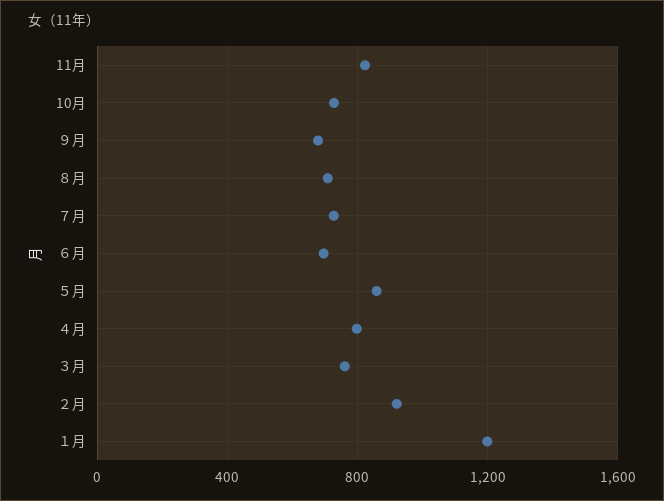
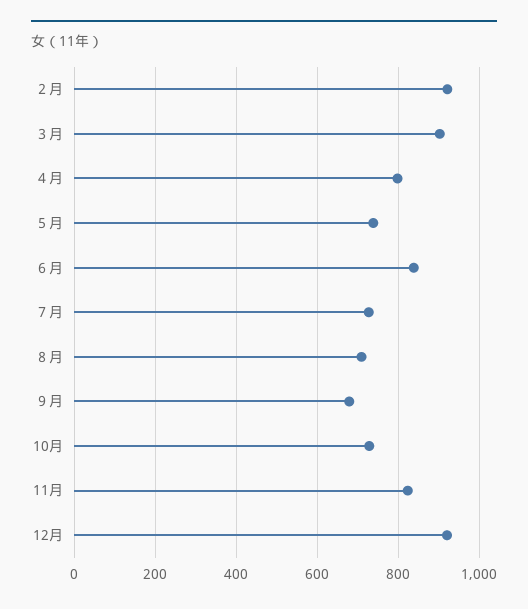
６月: 700 -> 840
５月: 850 -> 740
３月: 750 -> 900
１月: 1200 -> none
12月: none -> 920

